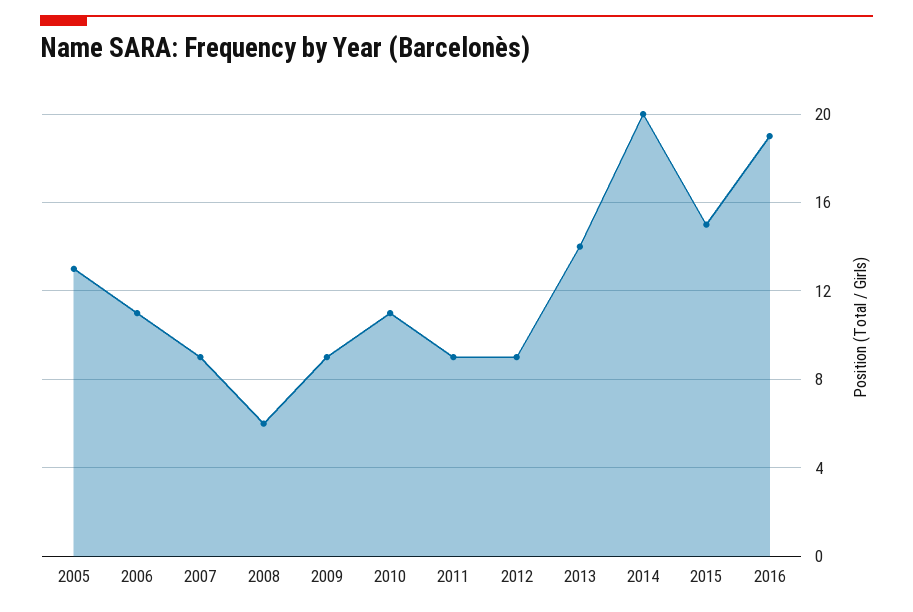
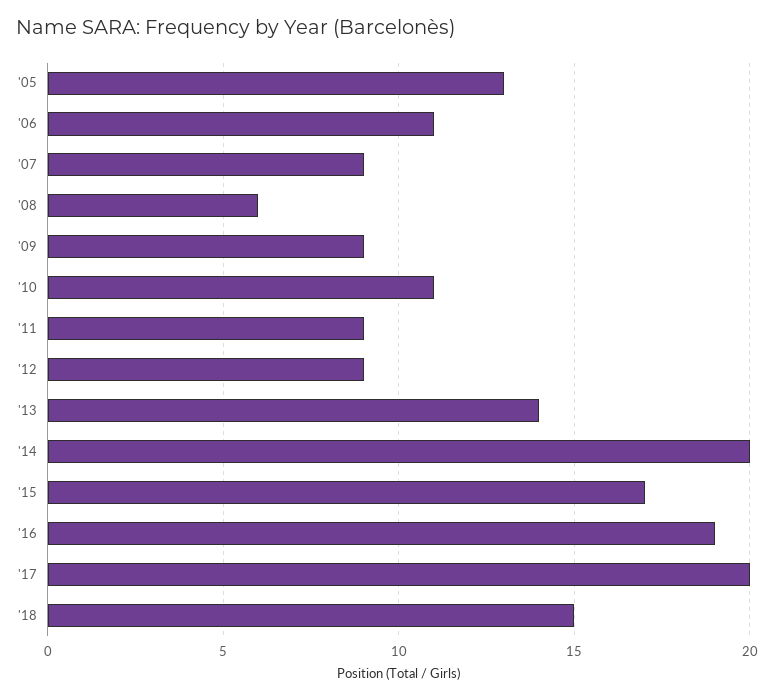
2015: 15 -> 17
'17: none -> 20
'18: none -> 15

